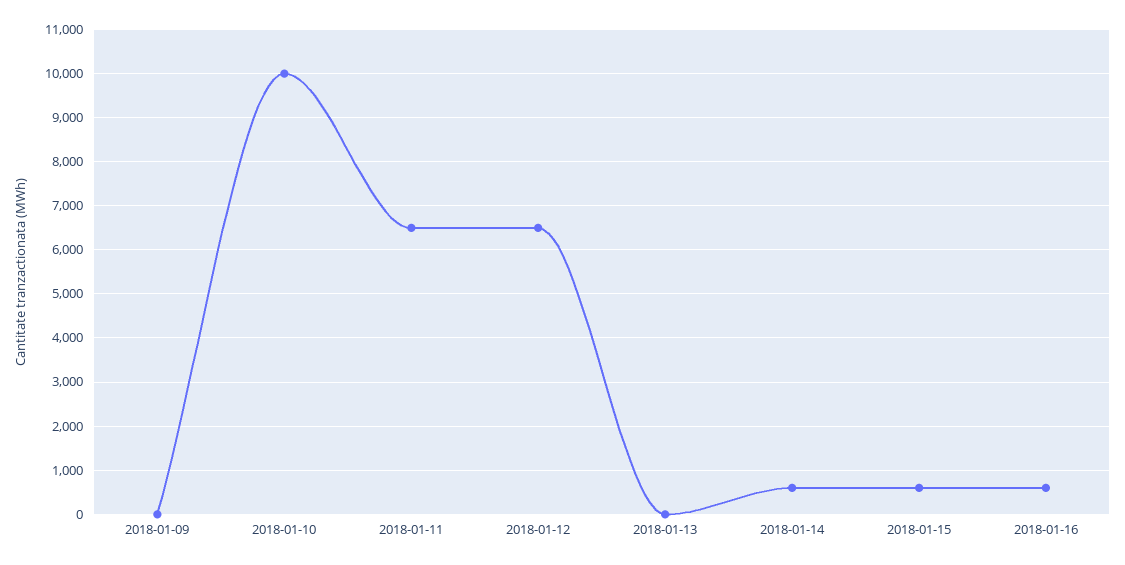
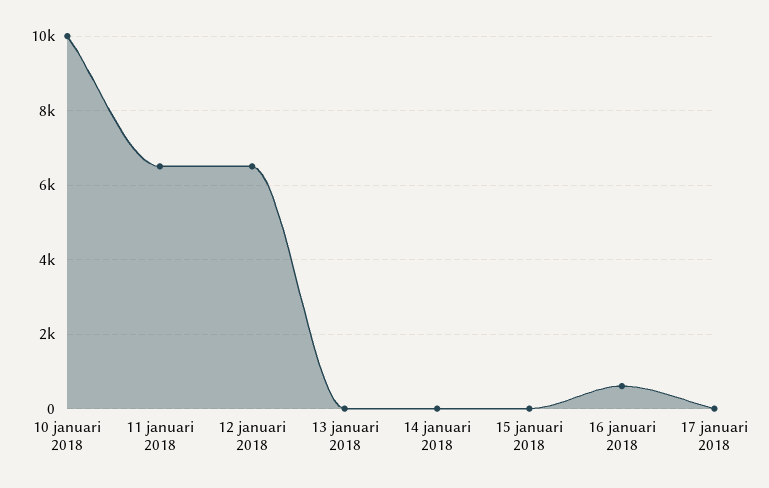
2018-01-09: 0 -> none
2018-01-14: 600 -> 0
2018-01-15: 600 -> 0
17 januari 2018: none -> 0

